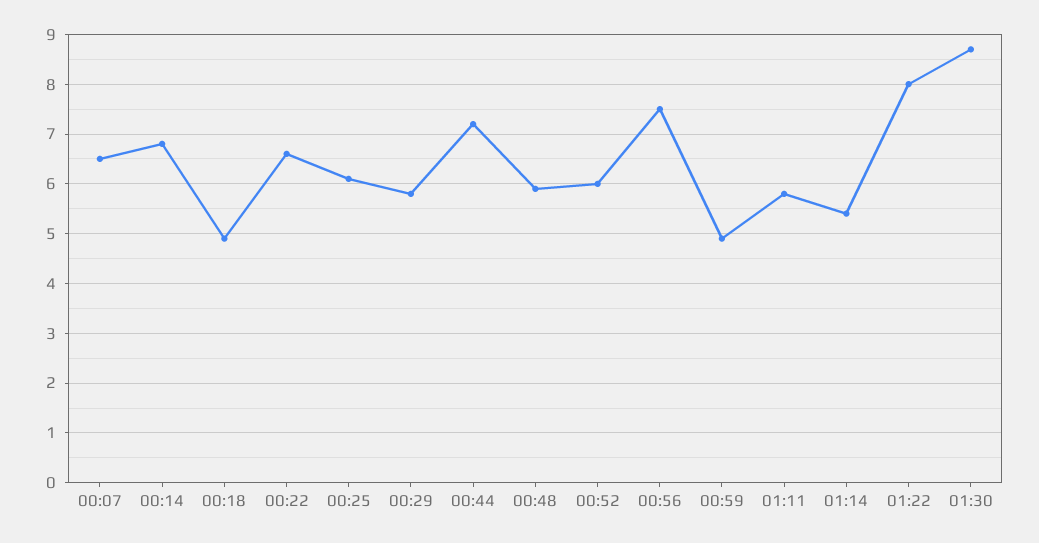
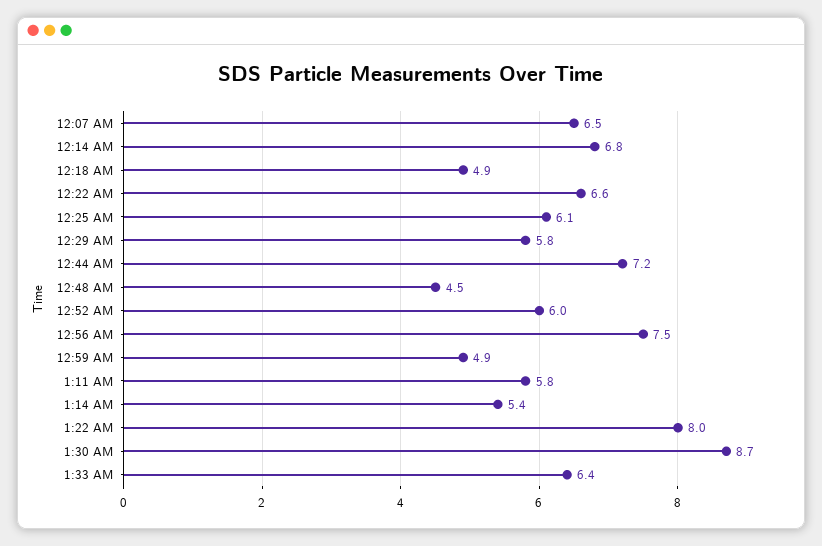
00:48: 6 -> 4.5
1:33 AM: none -> 6.4

